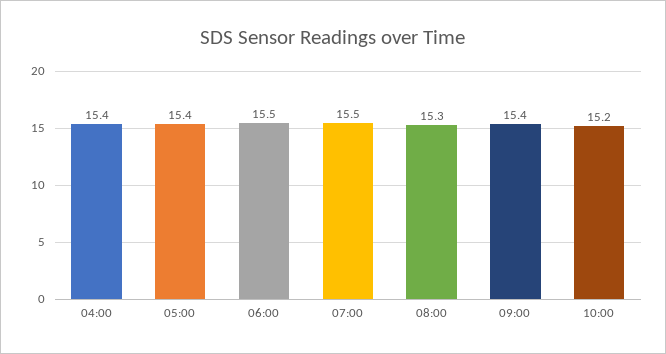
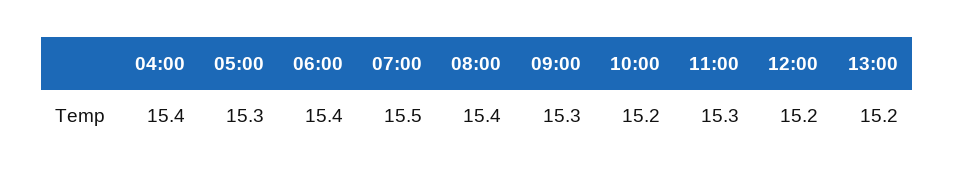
05:00: 15.4 -> 15.3
06:00: 15.5 -> 15.4
08:00: 15.3 -> 15.4
09:00: 15.4 -> 15.3
11:00: none -> 15.3
12:00: none -> 15.2
13:00: none -> 15.2

